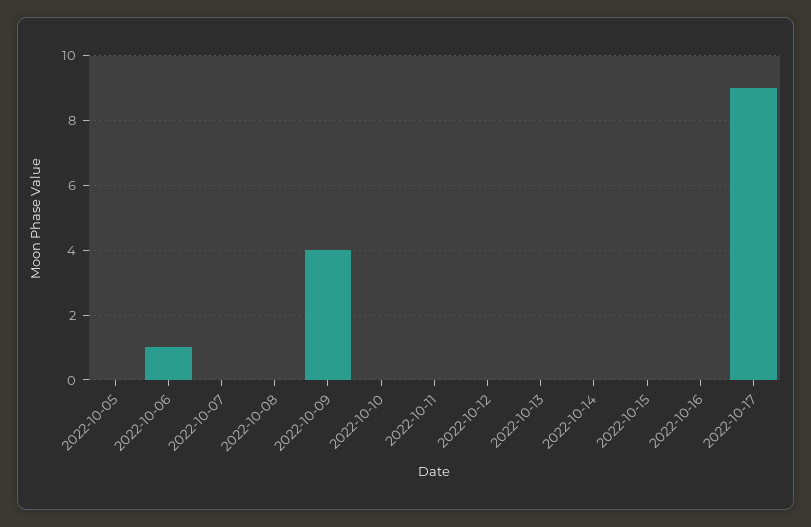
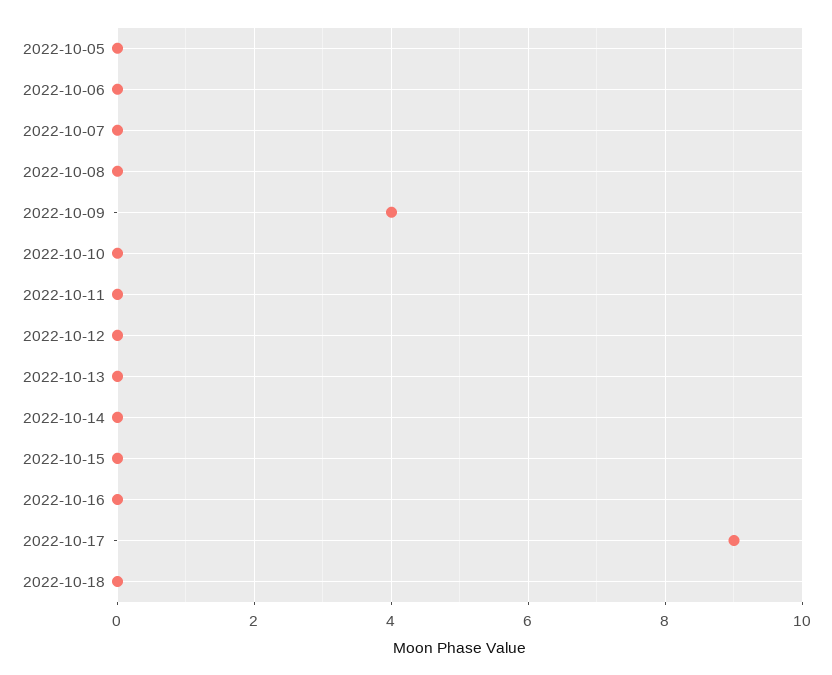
2022-10-06: 1 -> 0
2022-10-18: none -> 0

